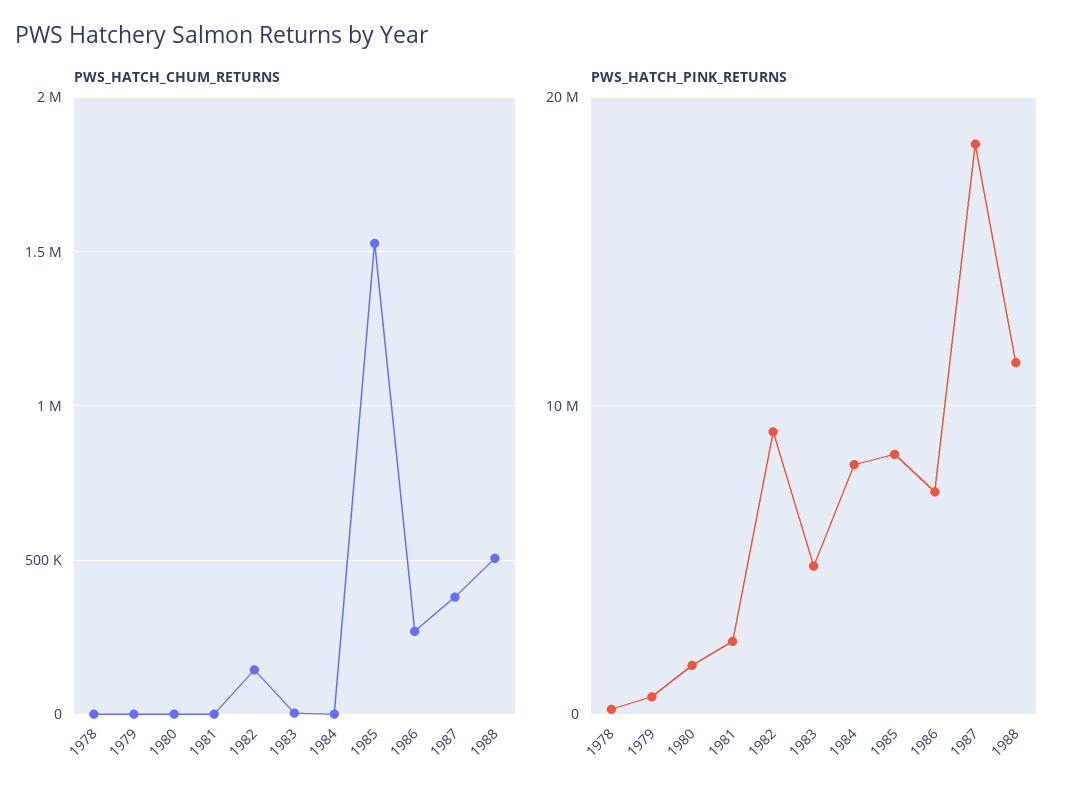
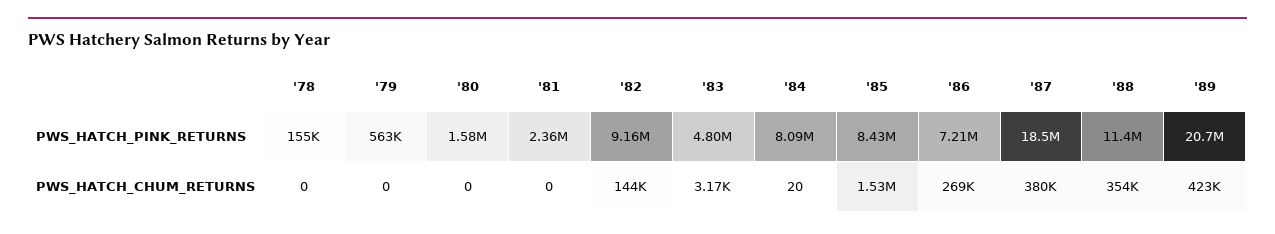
PWS_HATCH_CHUM_RETURNS, 1988: 500000 -> 354000
PWS_HATCH_PINK_RETURNS, '89: none -> 20700000
PWS_HATCH_CHUM_RETURNS, '89: none -> 423000

